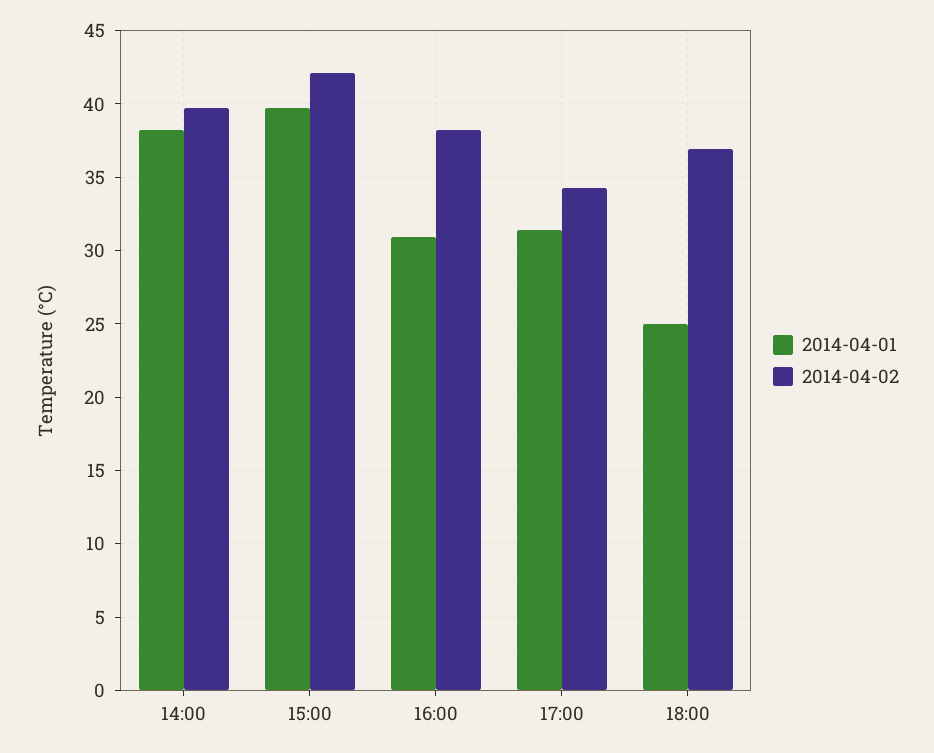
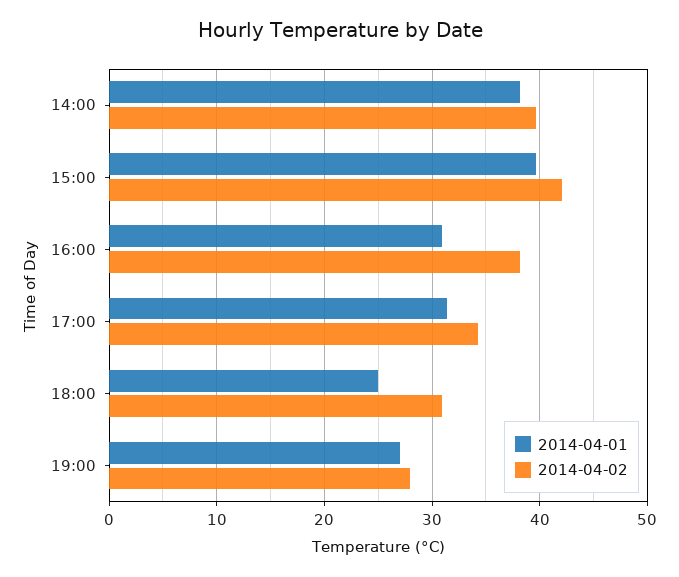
2014-04-02, 18:00: 37 -> 31
2014-04-01, 19:00: none -> 27
2014-04-02, 19:00: none -> 28

